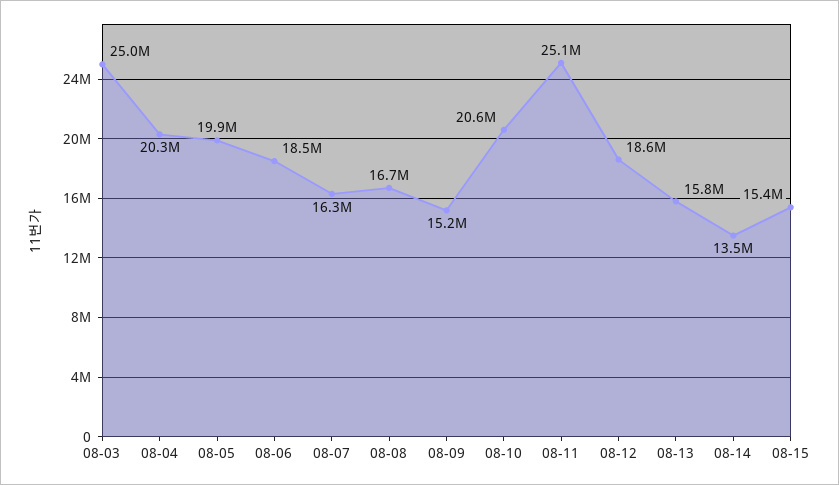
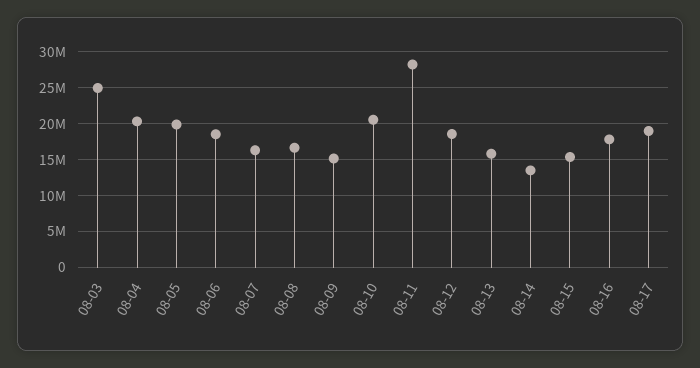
08-11: 25100000 -> 28000000
08-16: none -> 18000000
08-17: none -> 19000000

